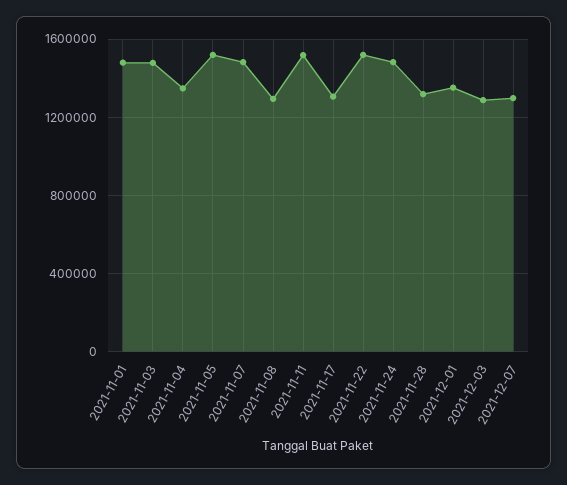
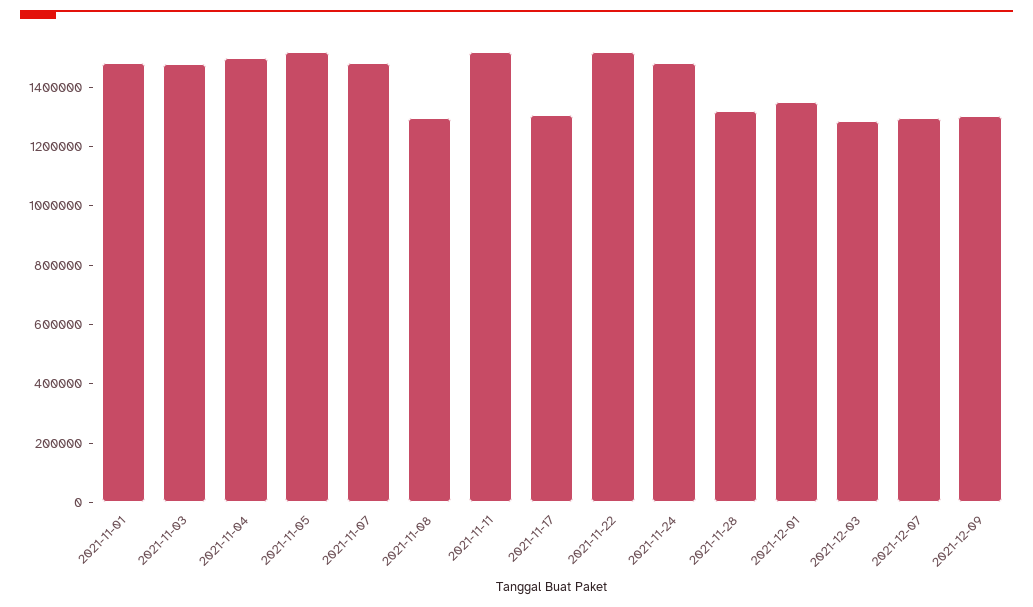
2021-11-04: 1350000 -> 1500000
2021-12-09: none -> 1300000

